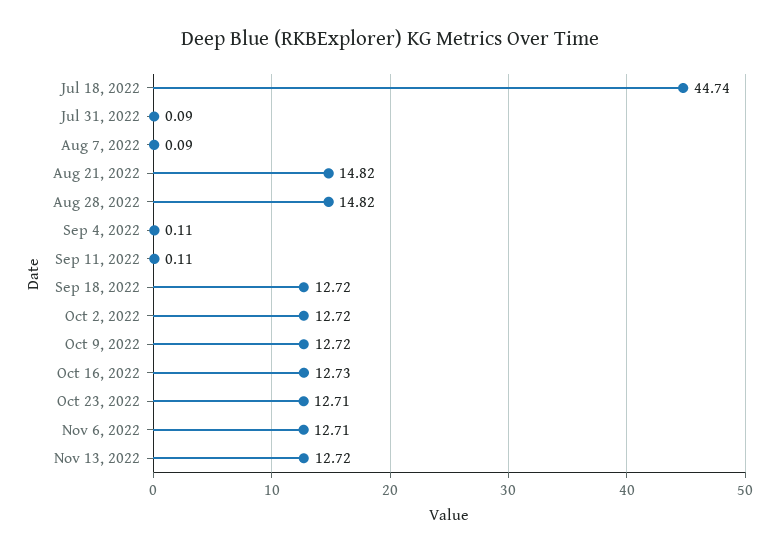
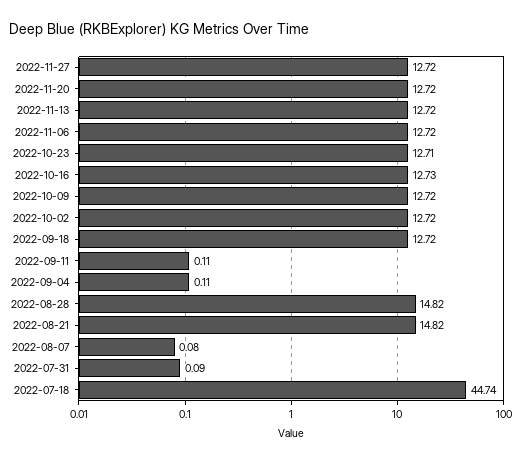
Aug 7, 2022: 0.09 -> 0.08
Nov 6, 2022: 12.71 -> 12.72
2022-11-27: none -> 12.72
2022-11-20: none -> 12.72

